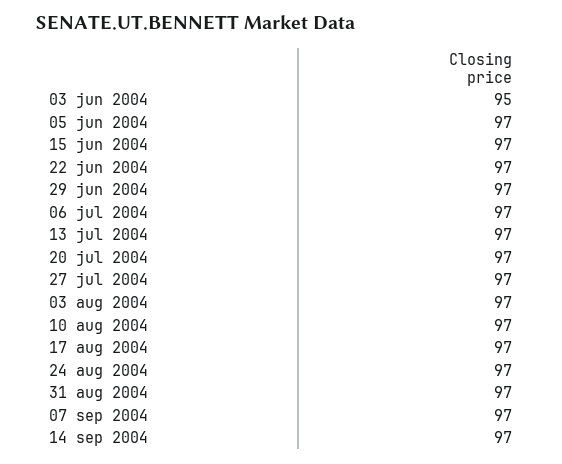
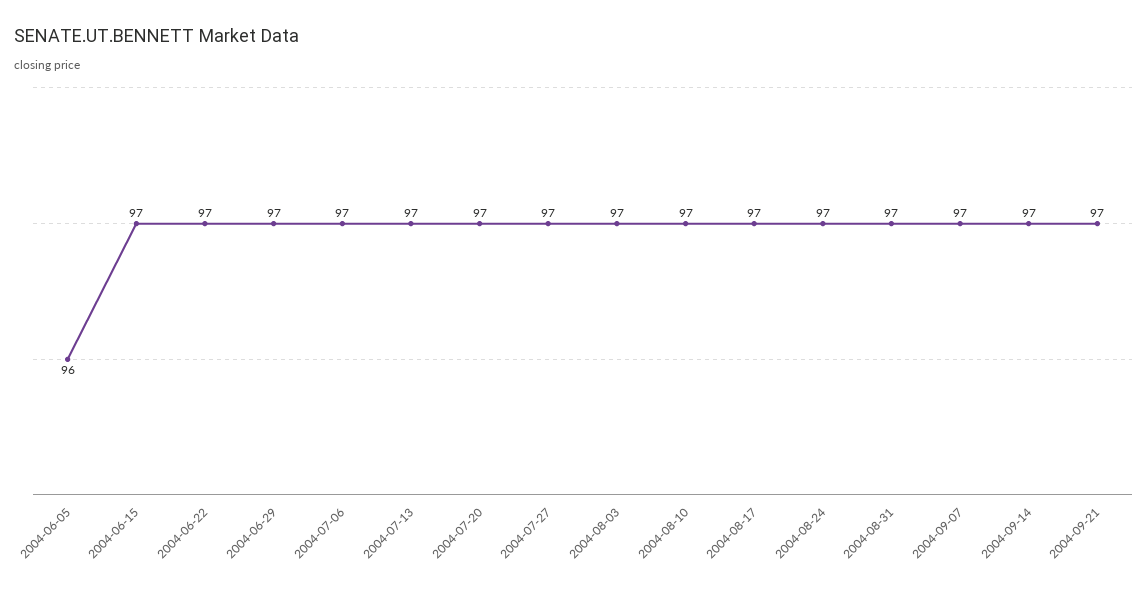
03 jun 2004: 95 -> none
05 jun 2004: 97 -> 96
2004-09-21: none -> 97

